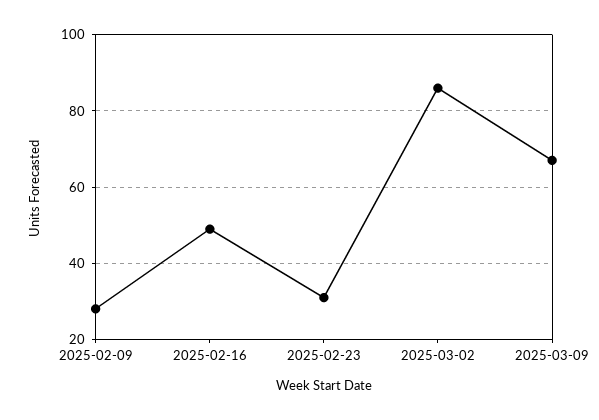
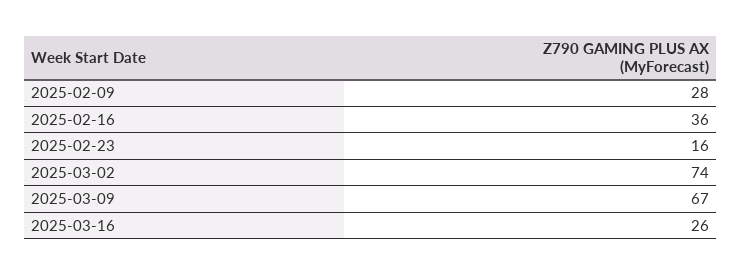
2025-02-16: 50 -> 36
2025-02-23: 30 -> 16
2025-03-02: 85 -> 74
2025-03-16: none -> 26

